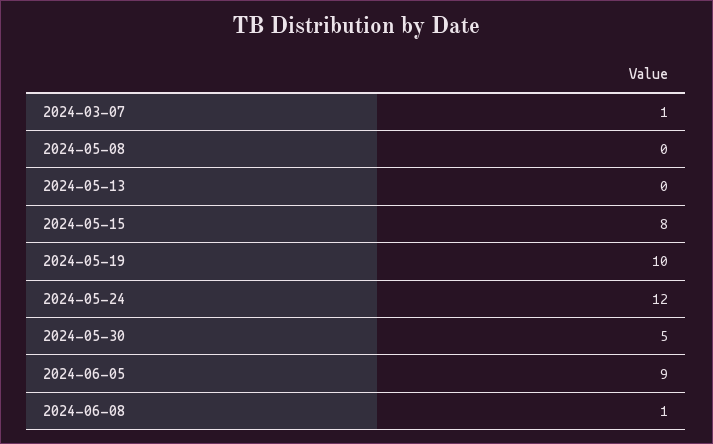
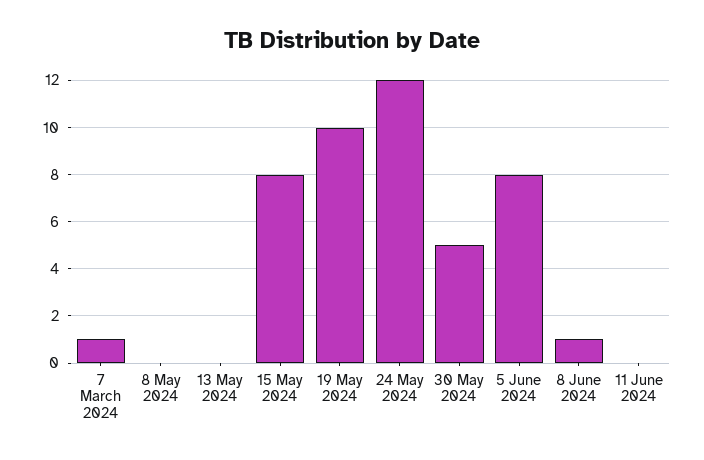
2024-06-05: 9 -> 8
11 June 2024: none -> 0

